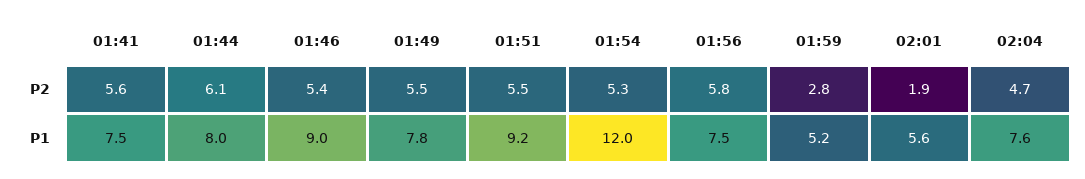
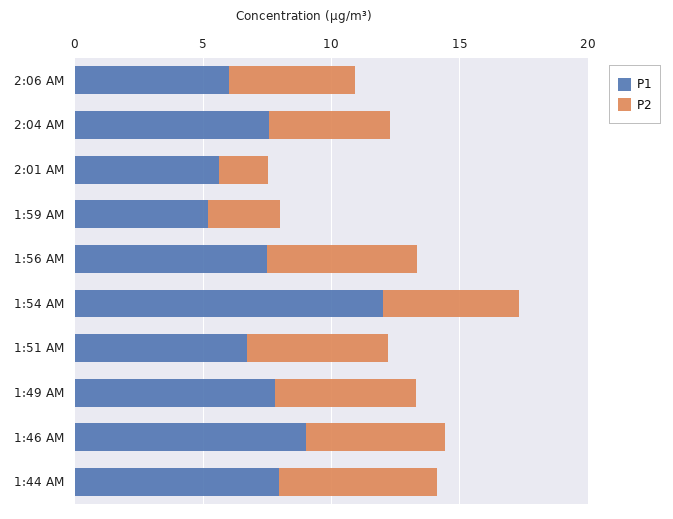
P2, 01:41: 5.6 -> none
P1, 01:41: 7.5 -> none
P1, 01:51: 9.2 -> 7
P1, 2:06 AM: none -> 6
P2, 2:06 AM: none -> 5

